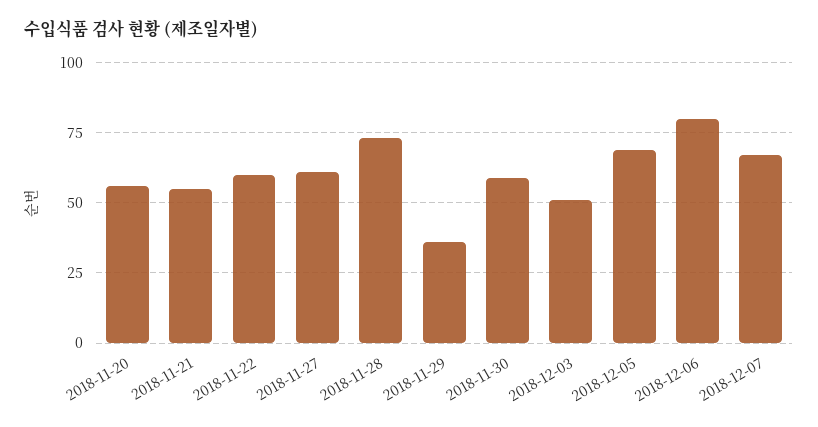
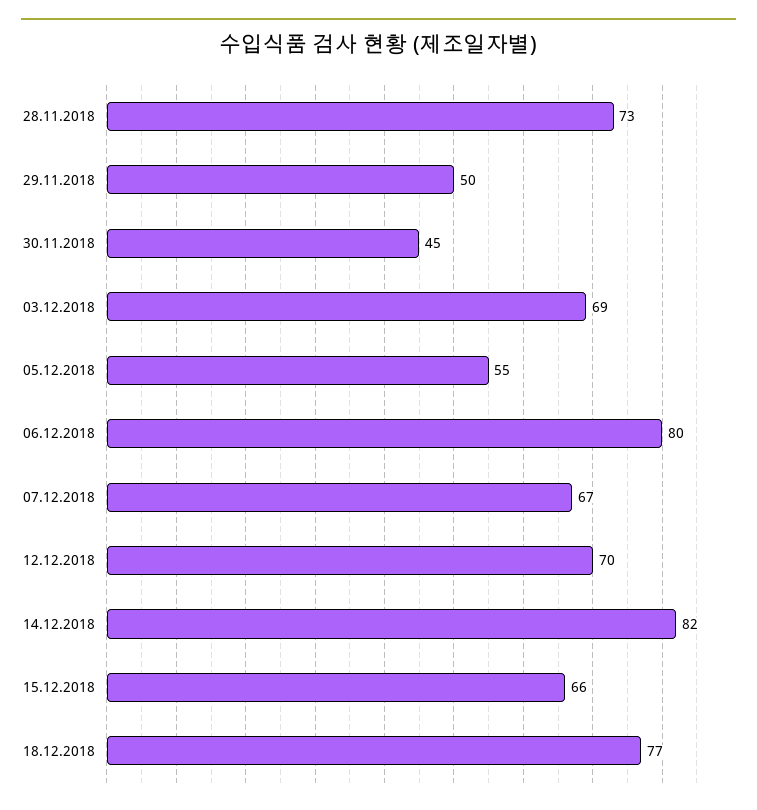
2018-11-20: 55 -> none
2018-11-21: 55 -> none
2018-11-22: 60 -> none
2018-11-27: 60 -> none
2018-11-29: 35 -> 50
2018-11-30: 60 -> 45
2018-12-03: 50 -> 69
2018-12-05: 70 -> 55
12.12.2018: none -> 70
14.12.2018: none -> 82
15.12.2018: none -> 66
18.12.2018: none -> 77

